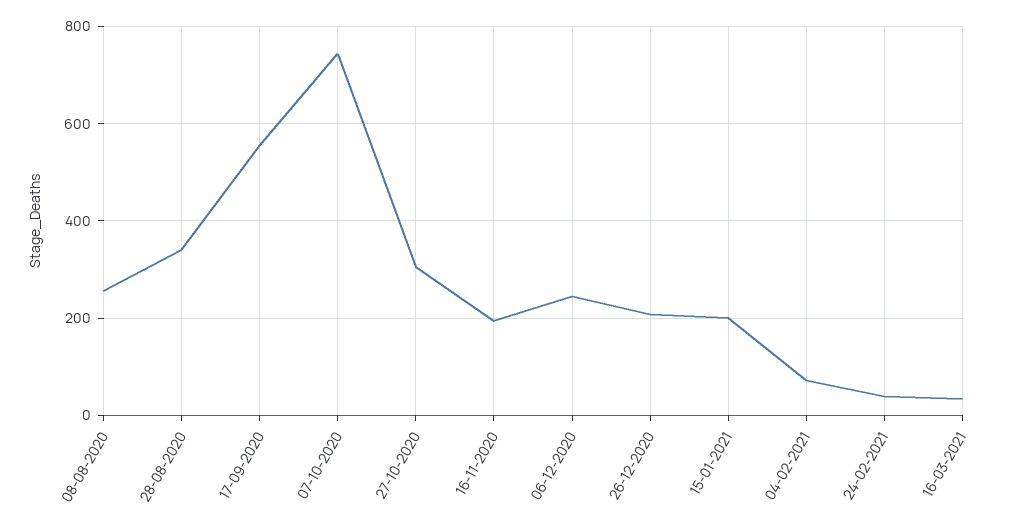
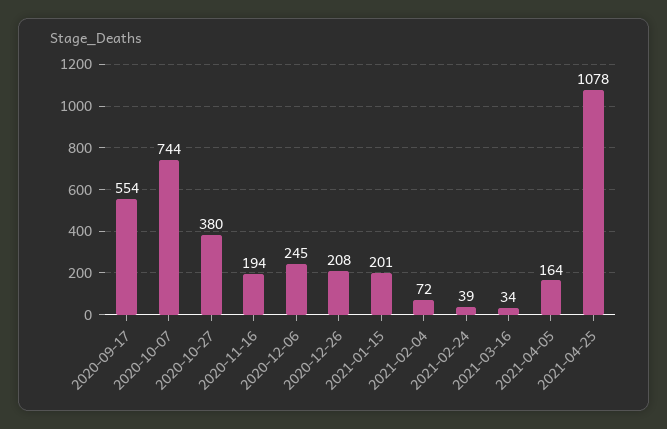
08-08-2020: 260 -> none
28-08-2020: 340 -> none
27-10-2020: 300 -> 380
2021-04-05: none -> 164
2021-04-25: none -> 1078

